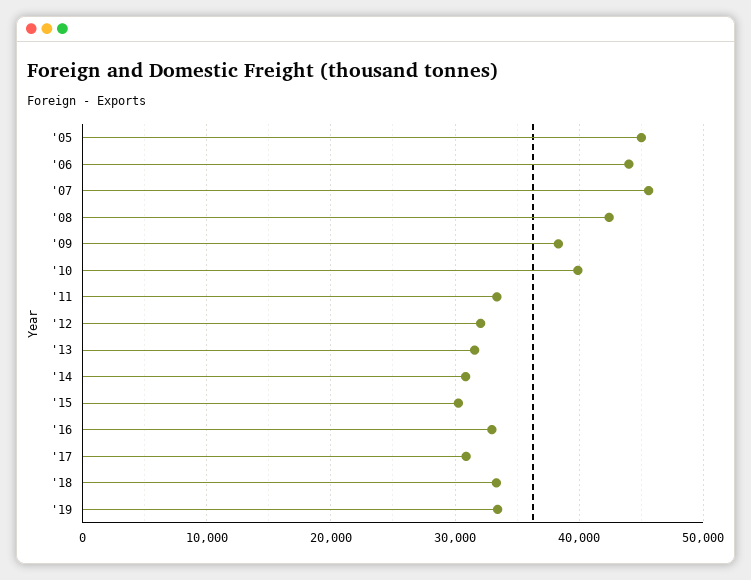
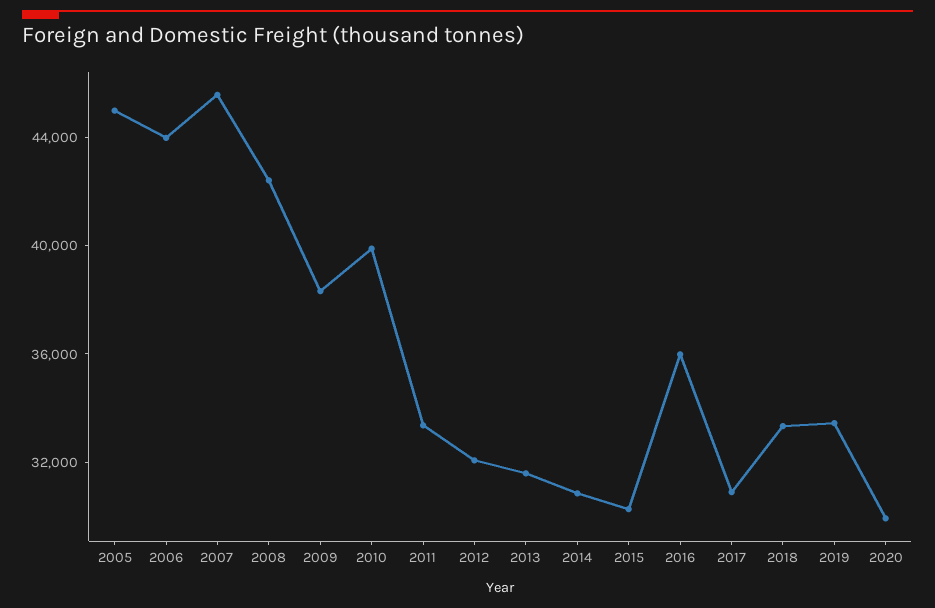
'16: 33000 -> 36000
2020: none -> 30000

